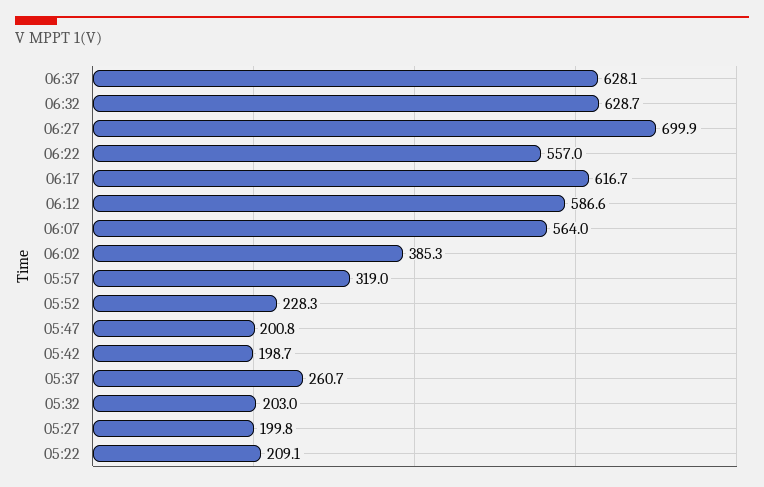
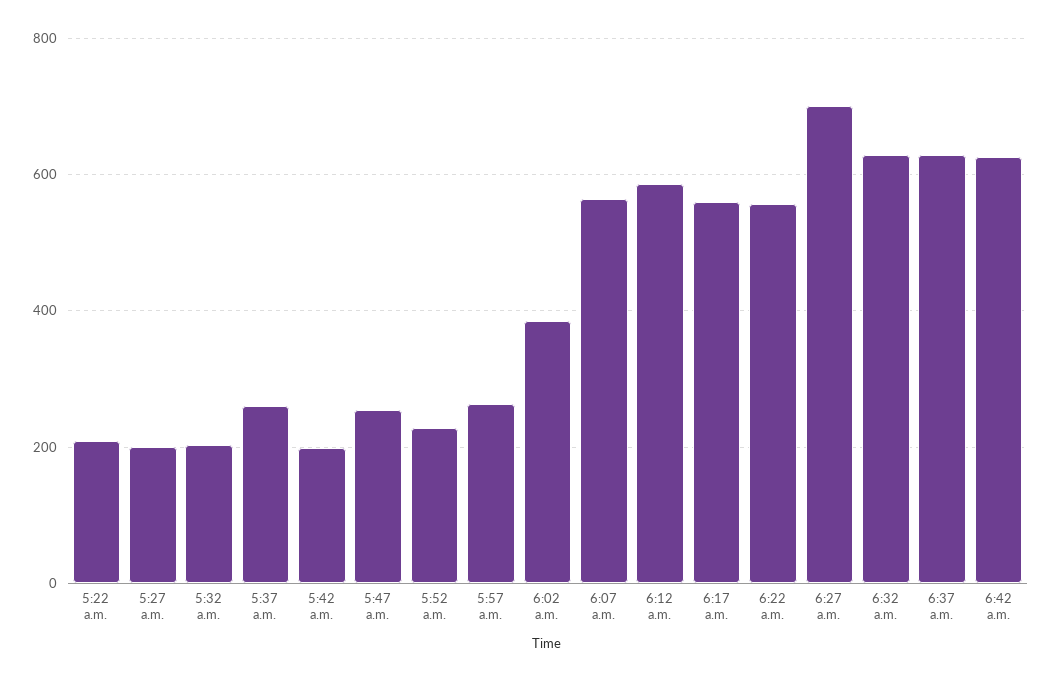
06:17: 616.7 -> 560
05:57: 319 -> 260
05:47: 200.8 -> 260
6:42 a.m.: none -> 620

